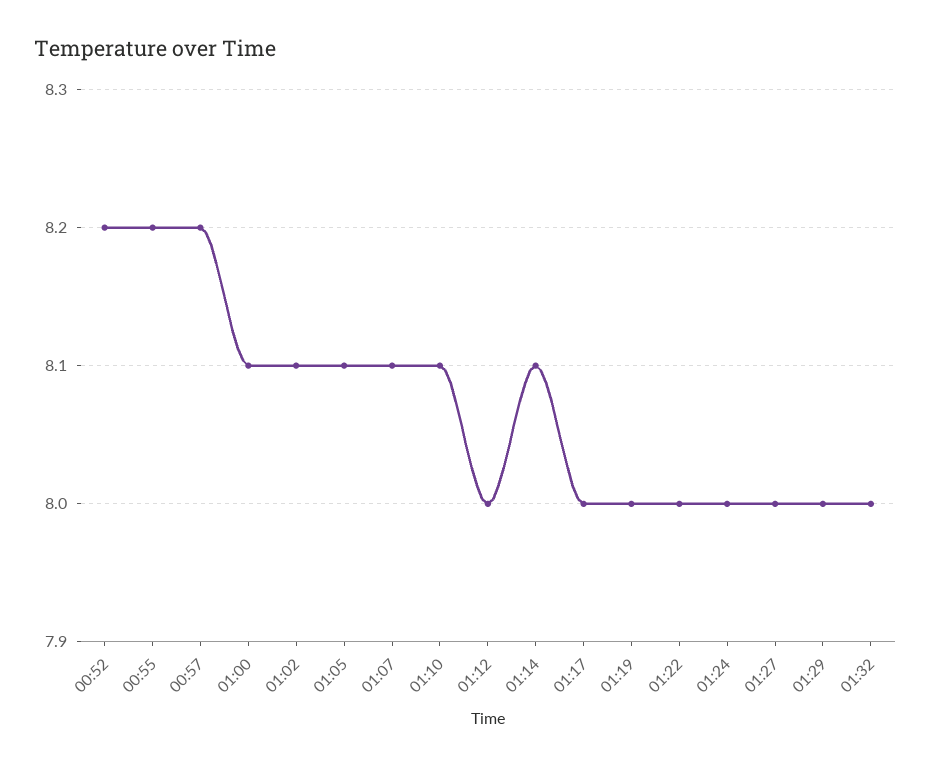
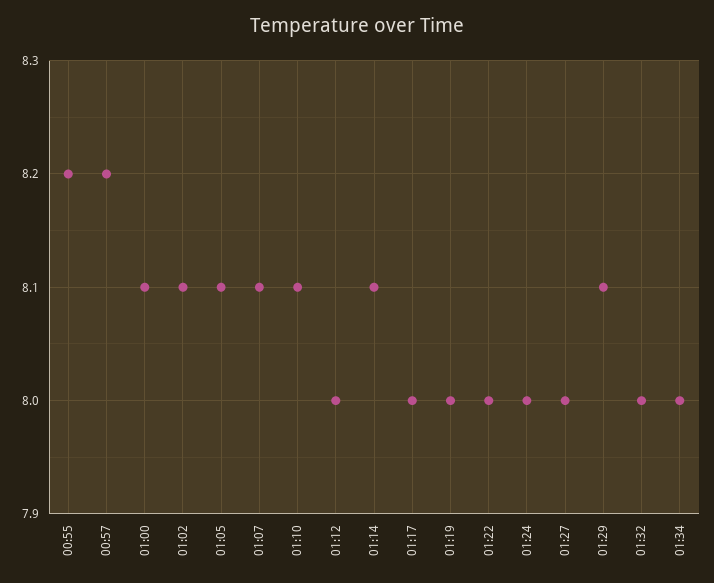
00:52: 8.2 -> none
01:29: 8 -> 8.1
01:34: none -> 8

